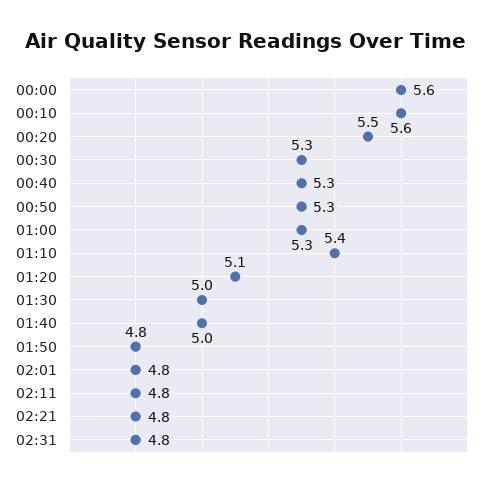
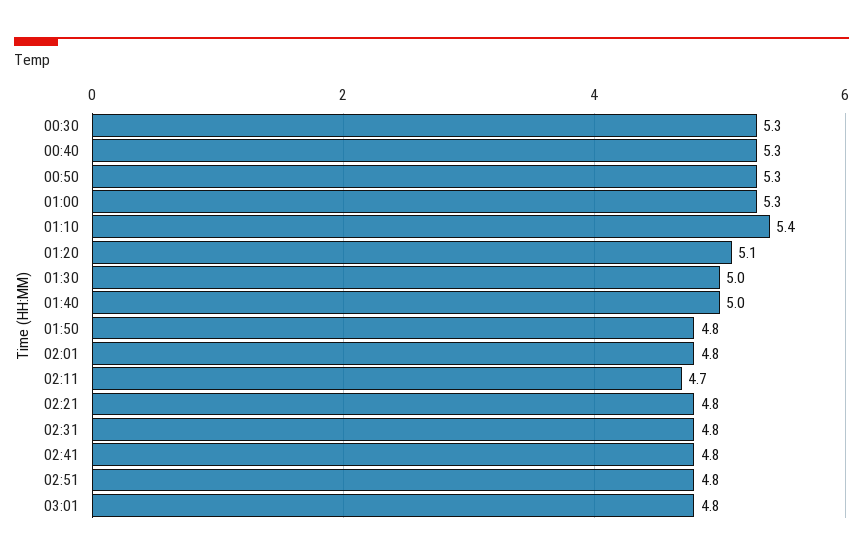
00:00: 5.6 -> none
00:10: 5.6 -> none
00:20: 5.5 -> none
02:11: 4.8 -> 4.7
02:41: none -> 4.8
02:51: none -> 4.8
03:01: none -> 4.8

